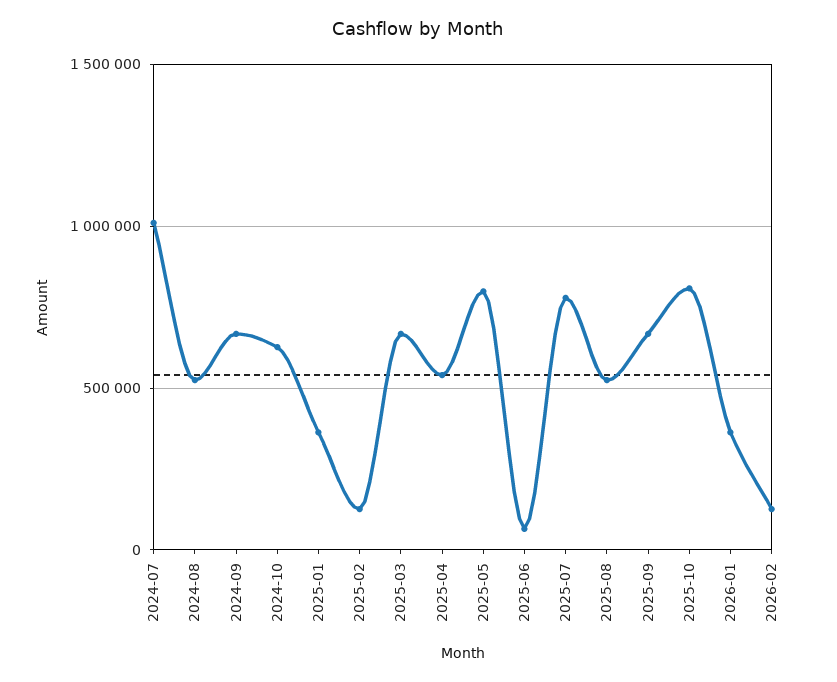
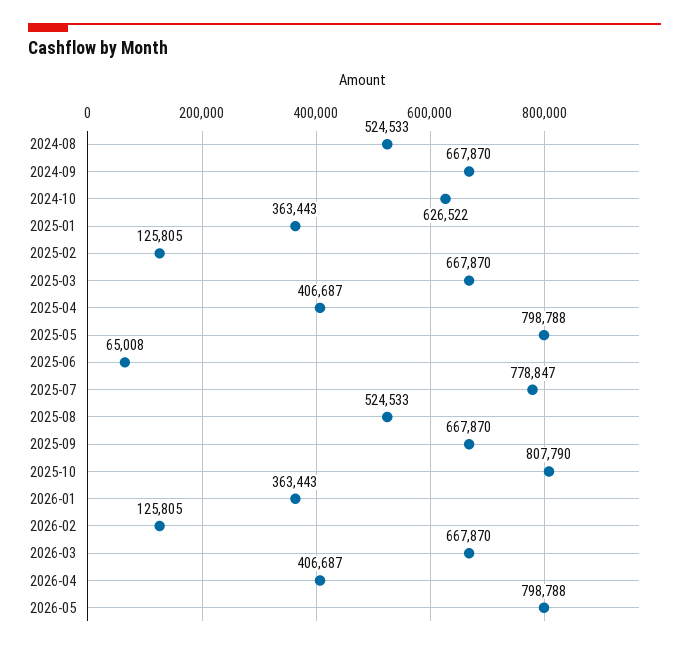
2024-07: 1000000 -> none
2025-04: 550000 -> 406687
2026-03: none -> 667870
2026-04: none -> 406687
2026-05: none -> 798788

